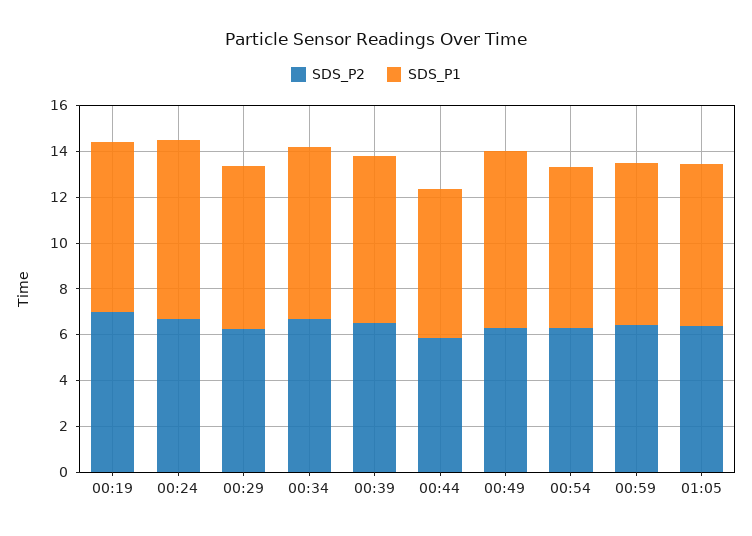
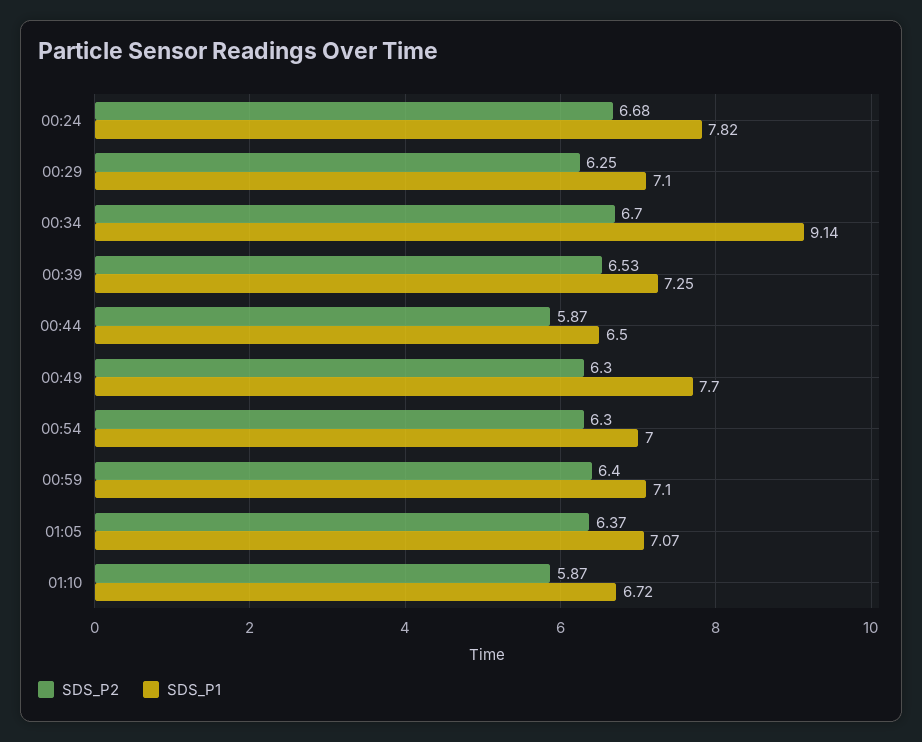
SDS_P2, 00:19: 7 -> none
SDS_P1, 00:19: 7.5 -> none
SDS_P1, 00:34: 7.5 -> 9.14
SDS_P2, 01:10: none -> 5.87
SDS_P1, 01:10: none -> 6.72

